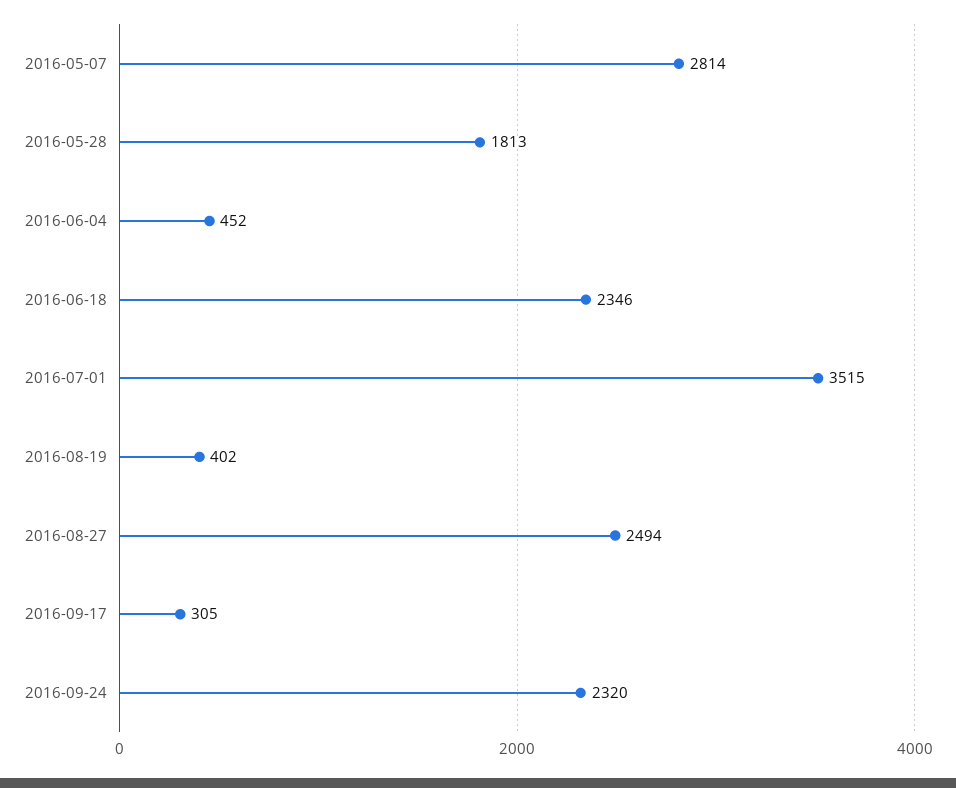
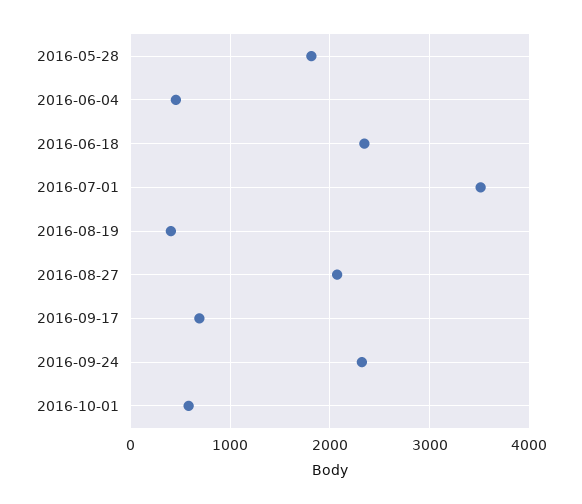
2016-05-07: 2814 -> none
2016-08-27: 2494 -> 2100
2016-09-17: 305 -> 700
2016-10-01: none -> 600

